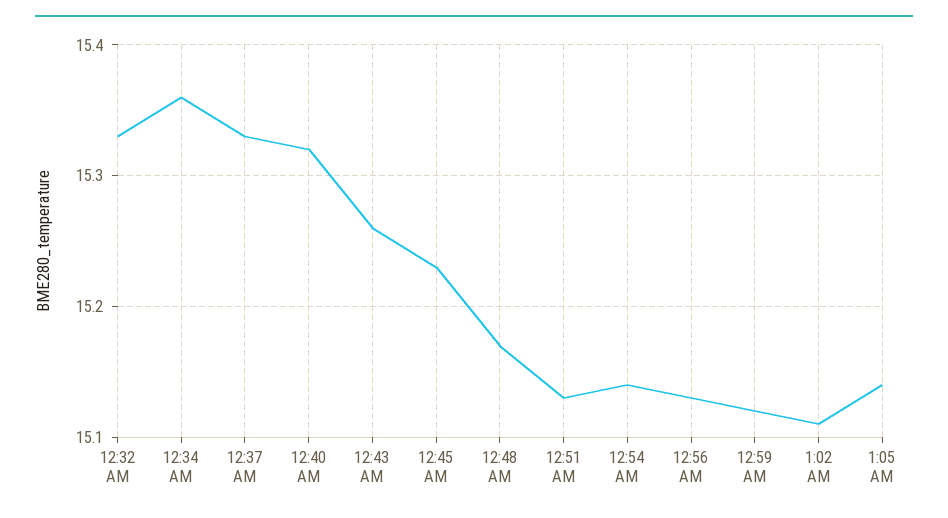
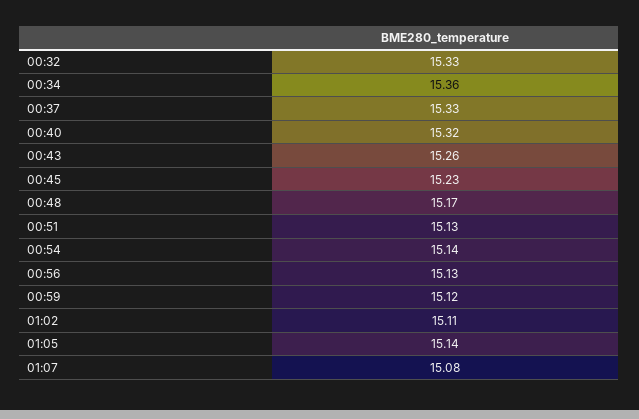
01:07: none -> 15.08

